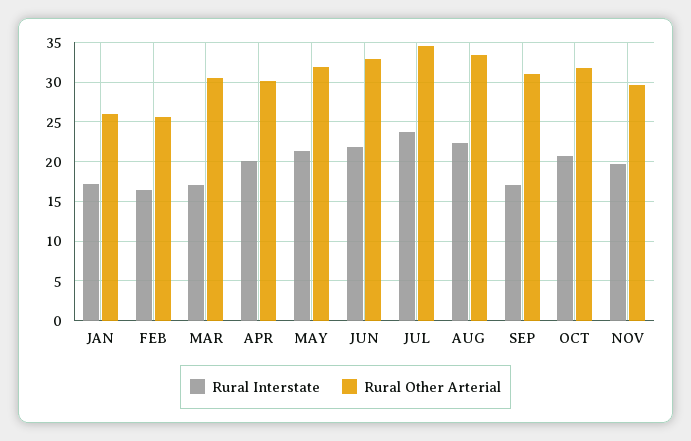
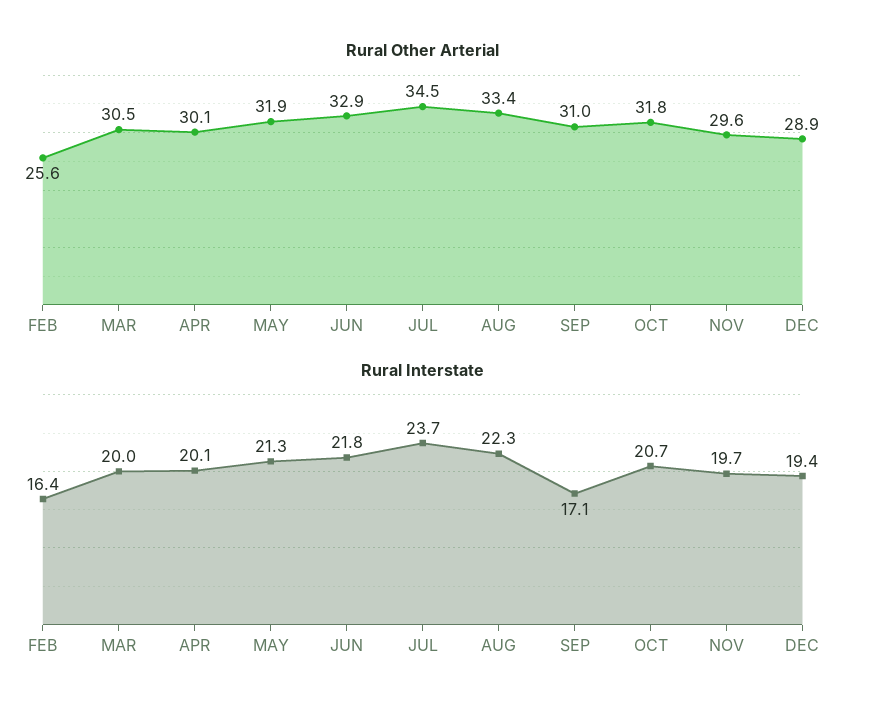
Rural Interstate, JAN: 17 -> none
Rural Other Arterial, JAN: 26 -> none
Rural Interstate, MAR: 17 -> 20
Rural Other Arterial, DEC: none -> 28.9
Rural Interstate, DEC: none -> 19.4

